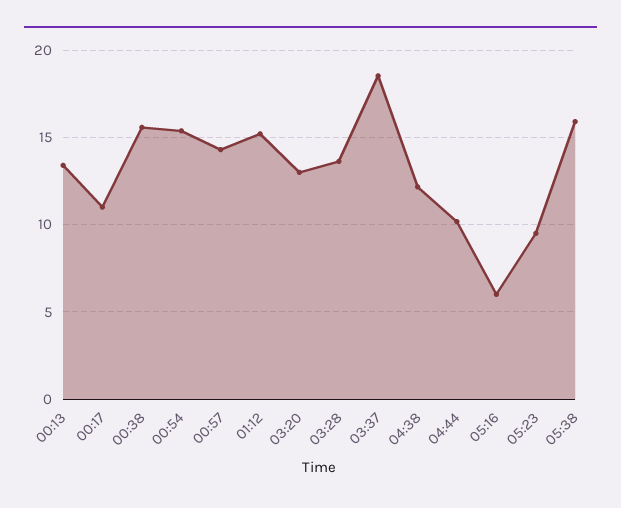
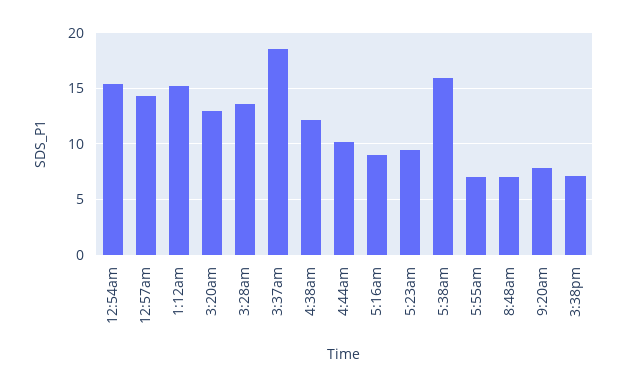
00:13: 13.5 -> none
00:17: 11 -> none
00:38: 15.5 -> none
05:16: 6 -> 9
5:55am: none -> 7
8:48am: none -> 7
9:20am: none -> 8
3:38pm: none -> 7

